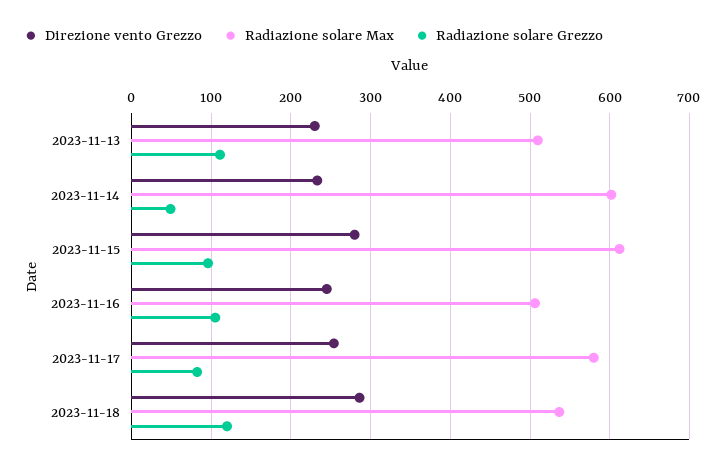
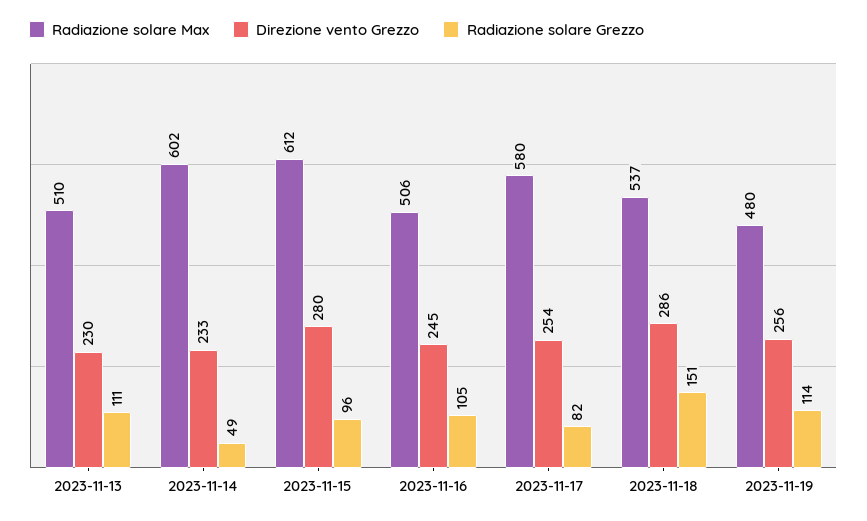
Radiazione solare Grezzo, 2023-11-18: 120 -> 151
Radiazione solare Max, 2023-11-19: none -> 480
Direzione vento Grezzo, 2023-11-19: none -> 256
Radiazione solare Grezzo, 2023-11-19: none -> 114

